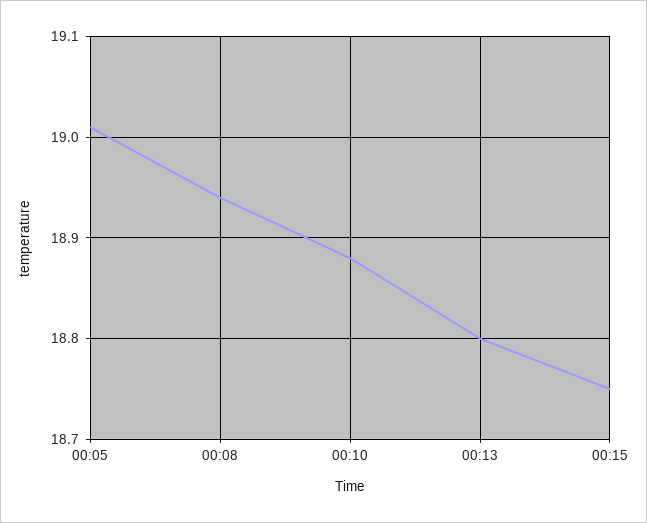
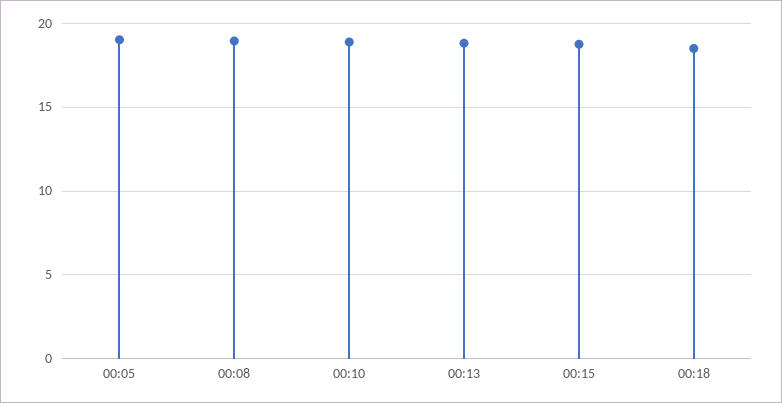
00:18: none -> 18.5

